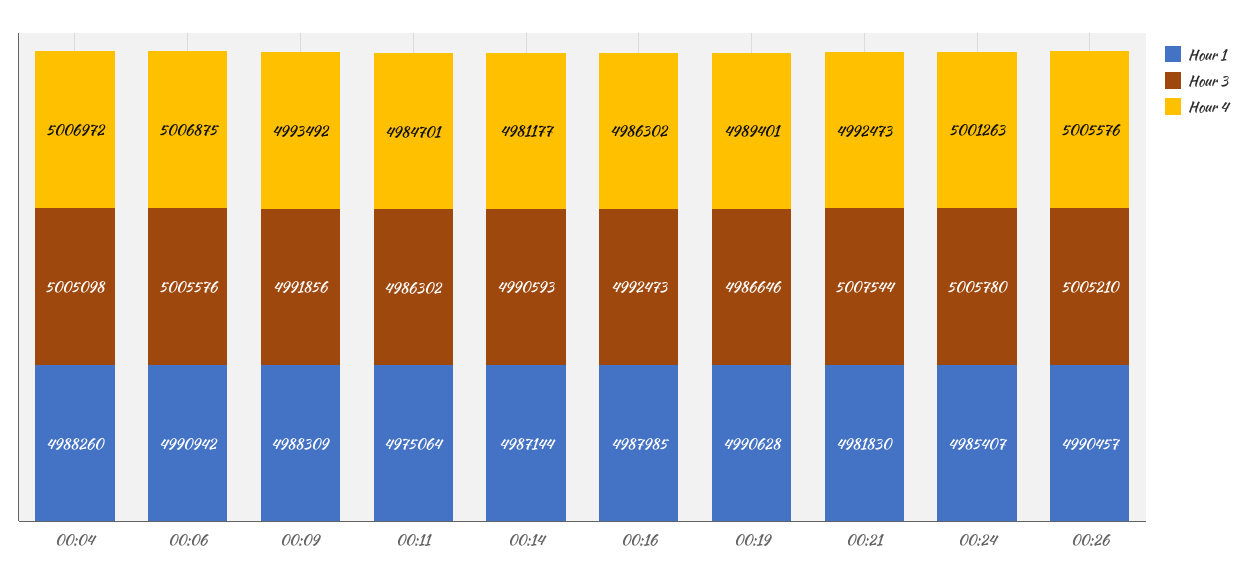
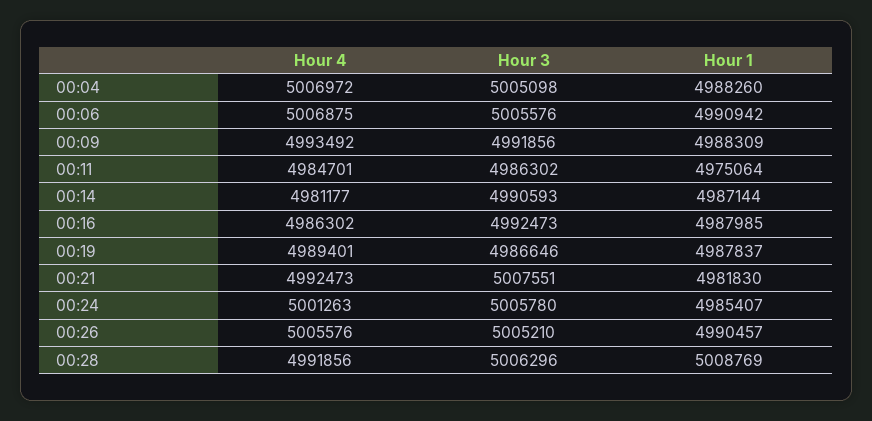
Hour 1, 00:19: 4990628 -> 4987837
Hour 3, 00:21: 5007544 -> 5007551
Hour 4, 00:28: none -> 4991856
Hour 3, 00:28: none -> 5006296
Hour 1, 00:28: none -> 5008769

